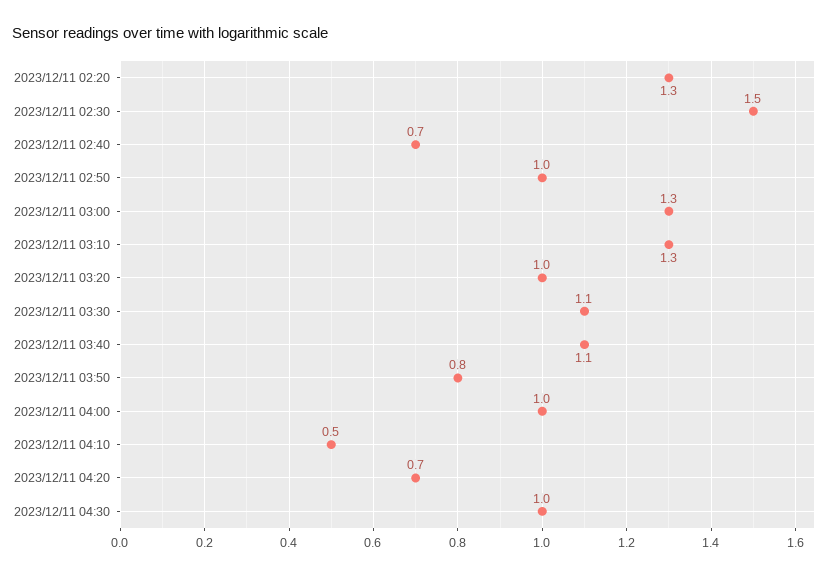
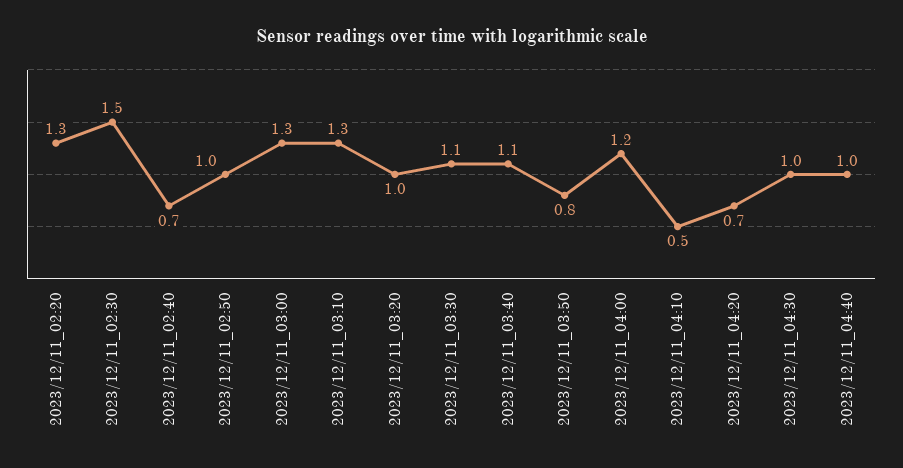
2023/12/11 04:00: 1 -> 1.2
2023/12/11_04:40: none -> 1

